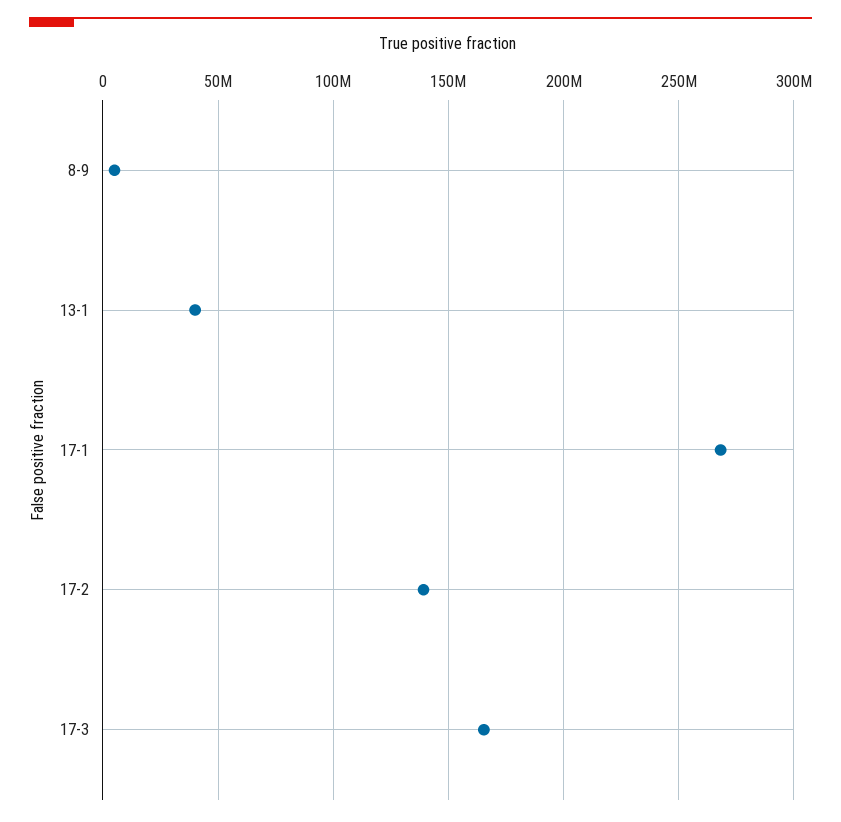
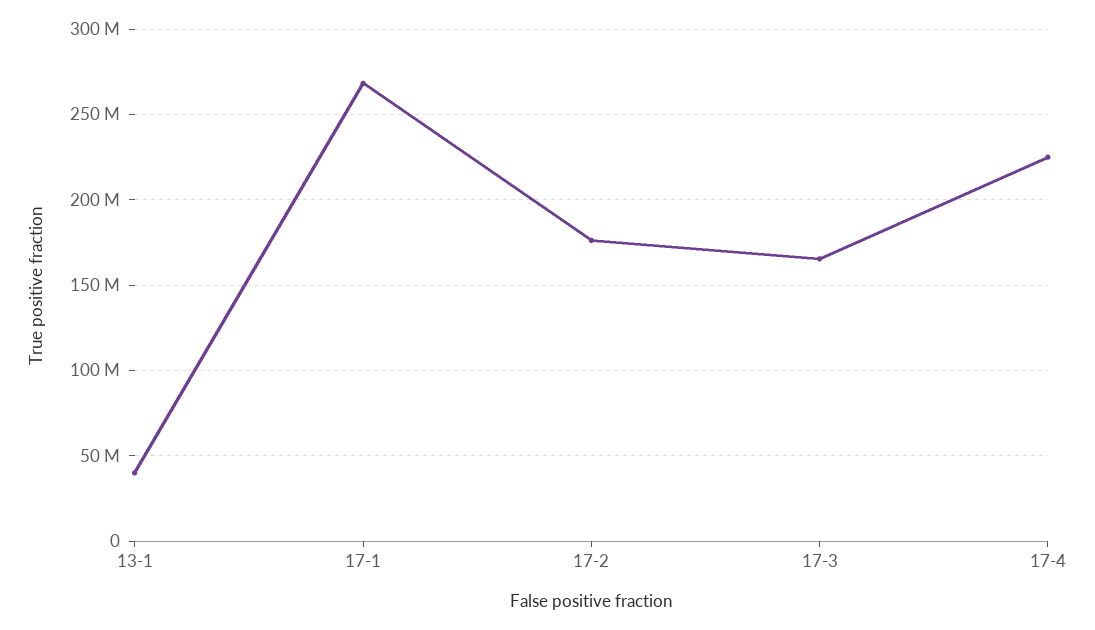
8-9: 5000000 -> none
17-2: 140000000 -> 175000000
17-4: none -> 225000000

